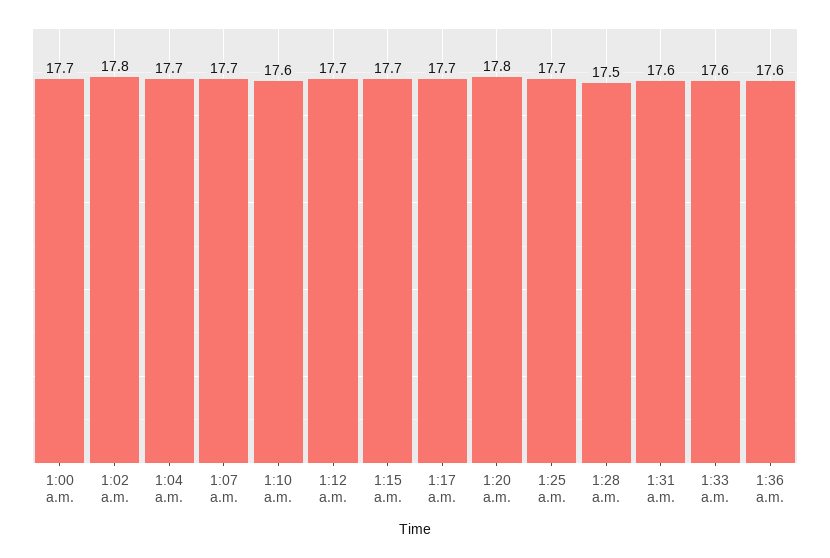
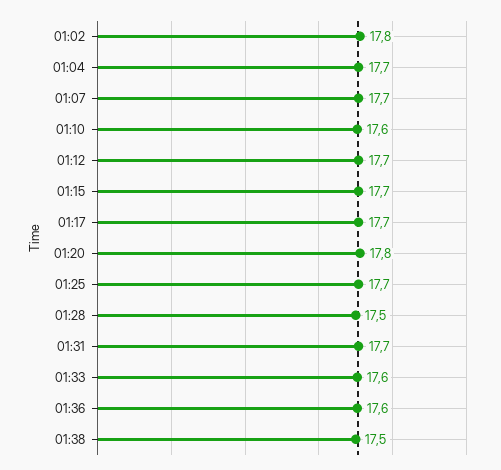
1:00 a.m.: 17.7 -> none
1:31 a.m.: 17.6 -> 17.7
01:38: none -> 17.5

